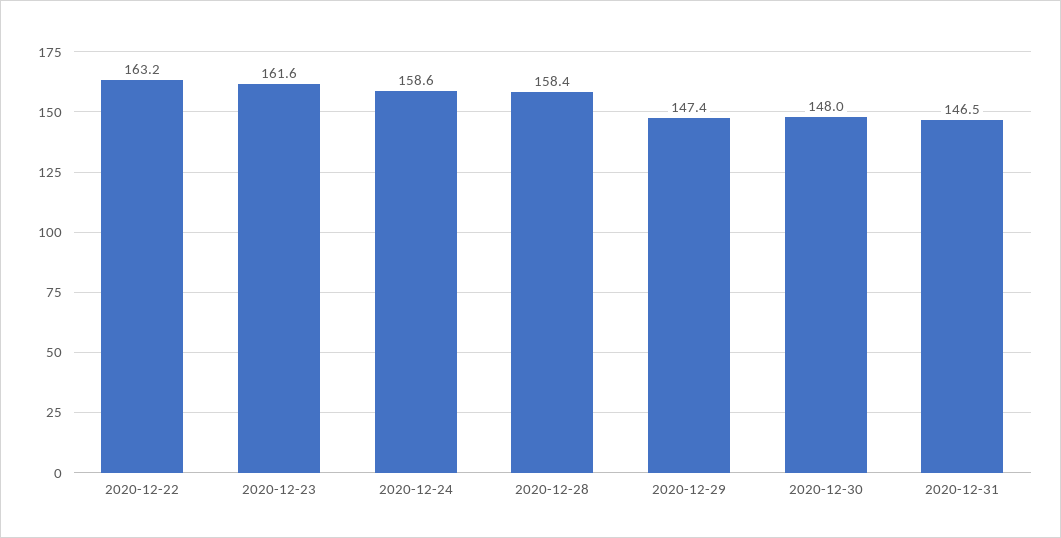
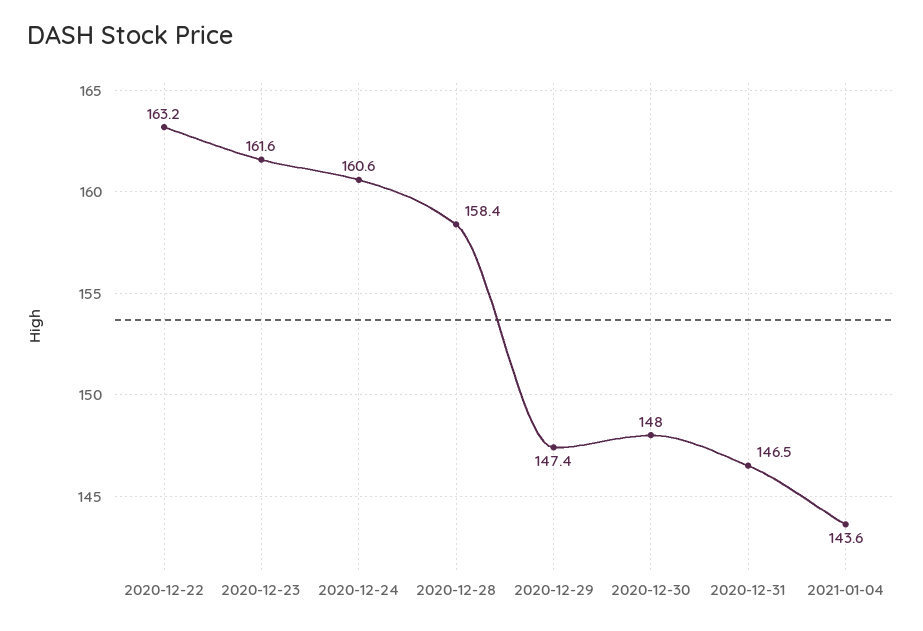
2020-12-24: 158.6 -> 160.6
2021-01-04: none -> 143.6

